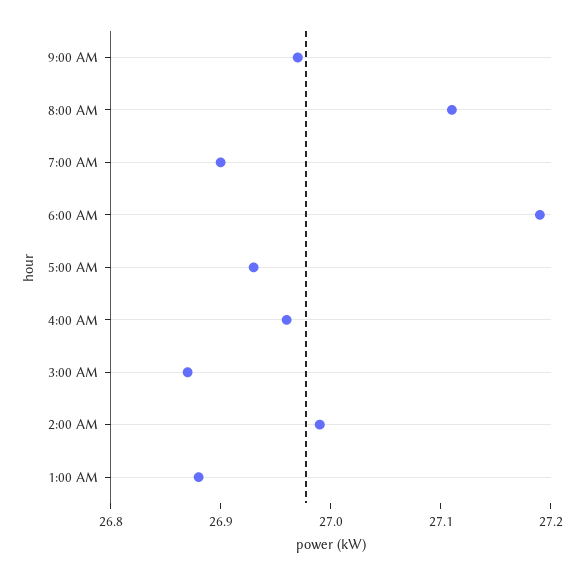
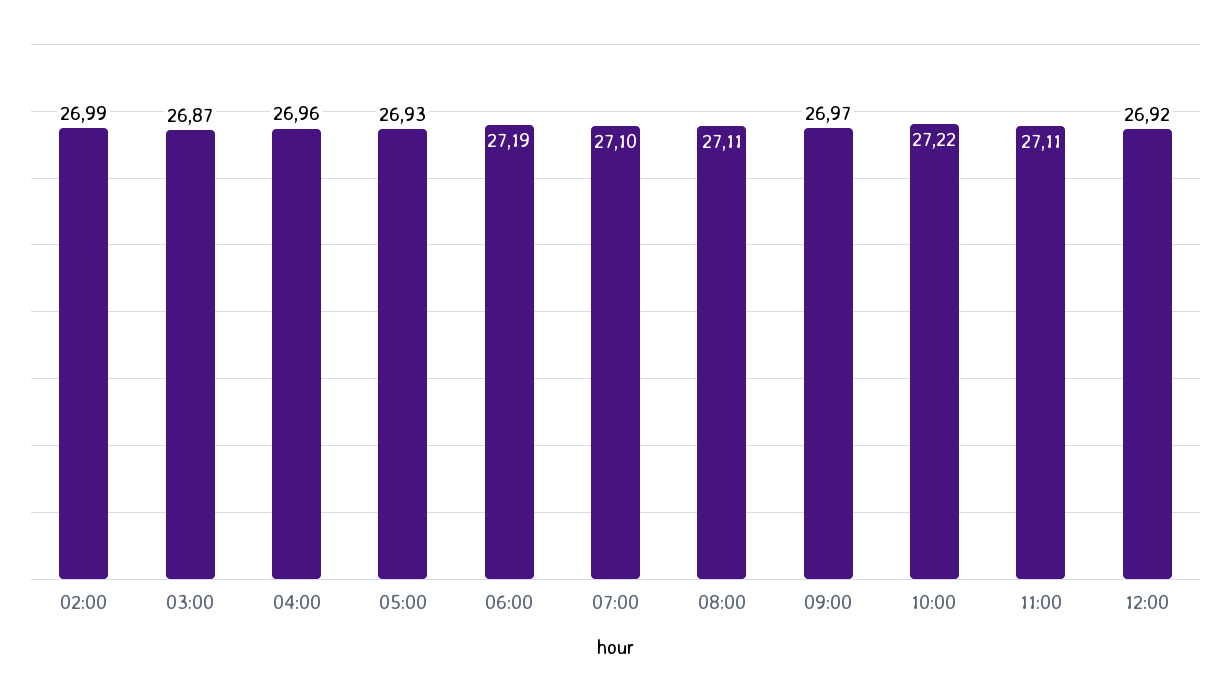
7:00 AM: 26.9 -> 27.1
1:00 AM: 26.88 -> none
10:00: none -> 27.22
11:00: none -> 27.11
12:00: none -> 26.92

